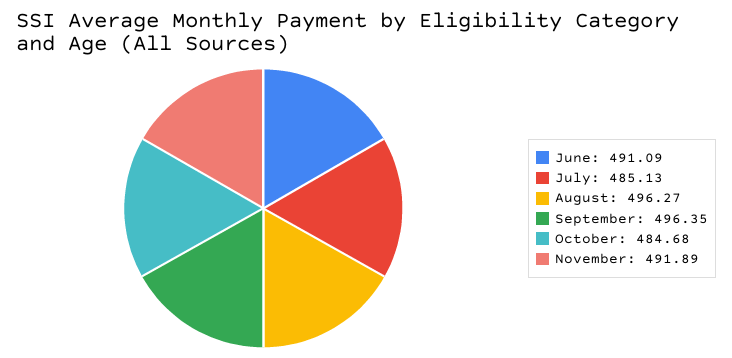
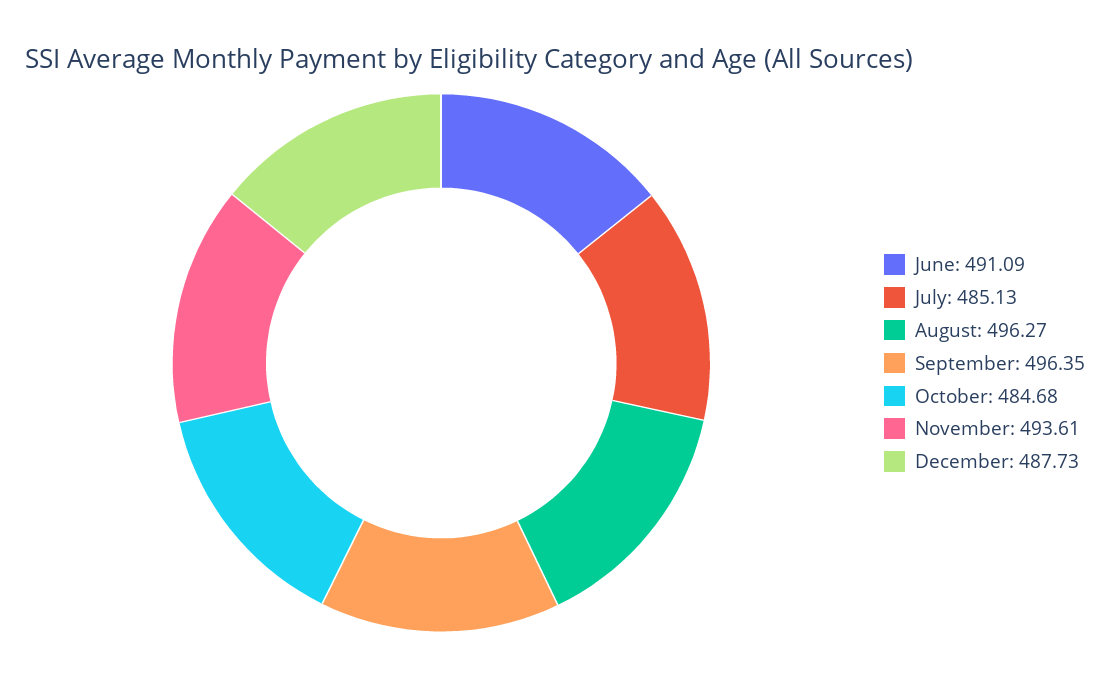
November: 491.89 -> 493.61
December: none -> 487.73

